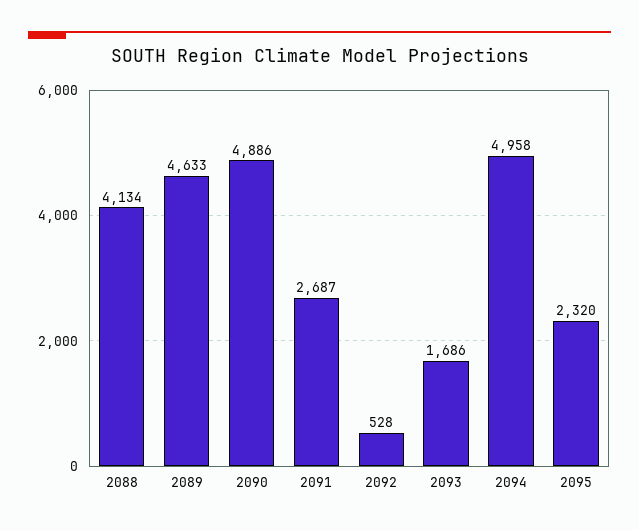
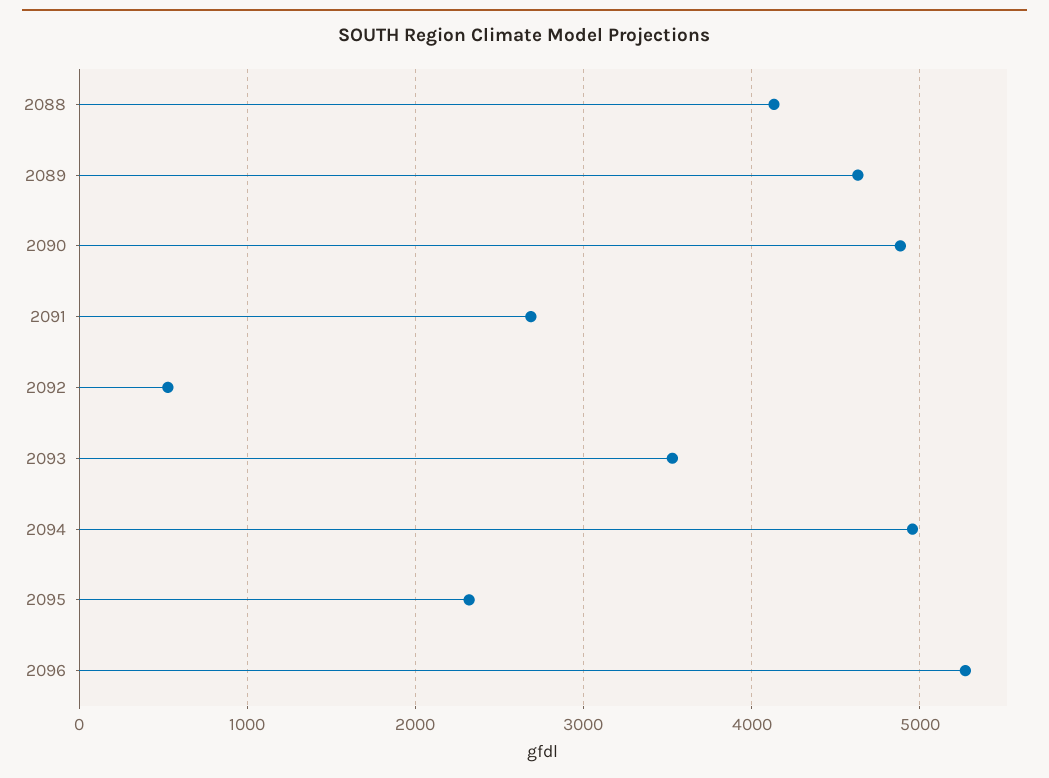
2093: 1686 -> 3500
2096: none -> 5300

